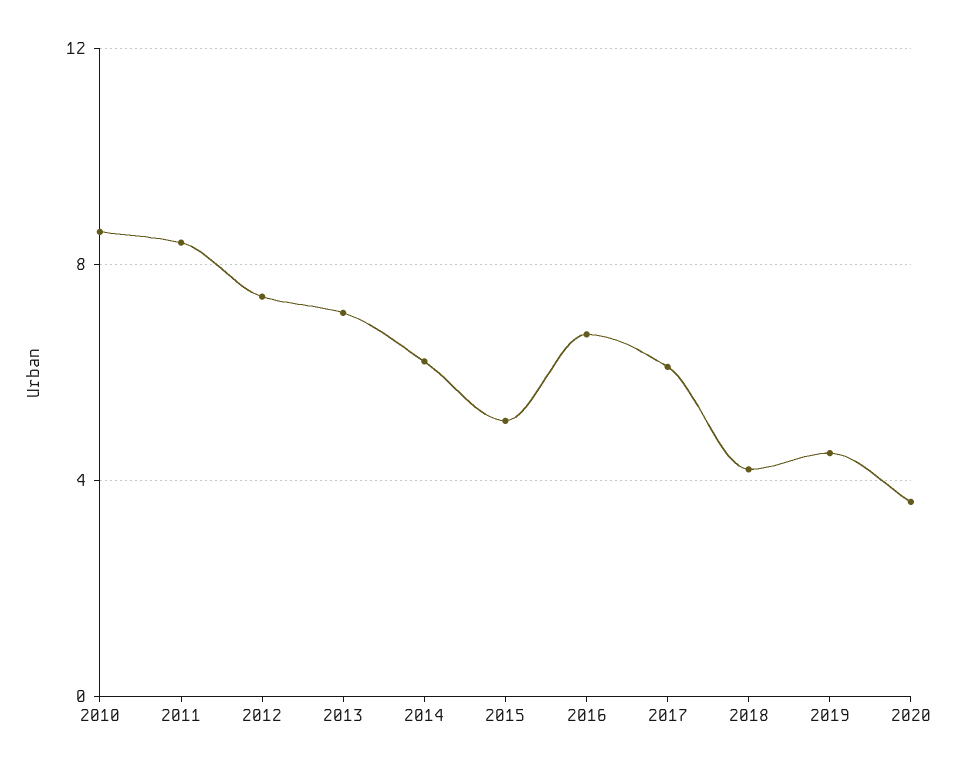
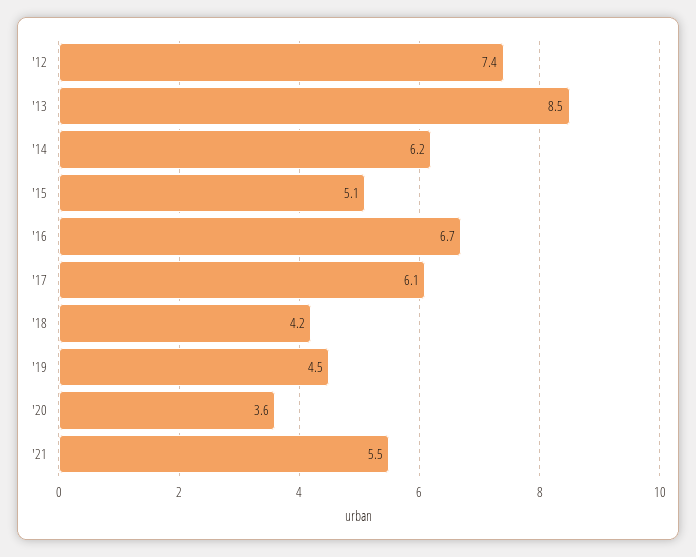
2010: 8.5 -> none
2011: 8.5 -> none
2013: 7 -> 8.5
'21: none -> 5.5

